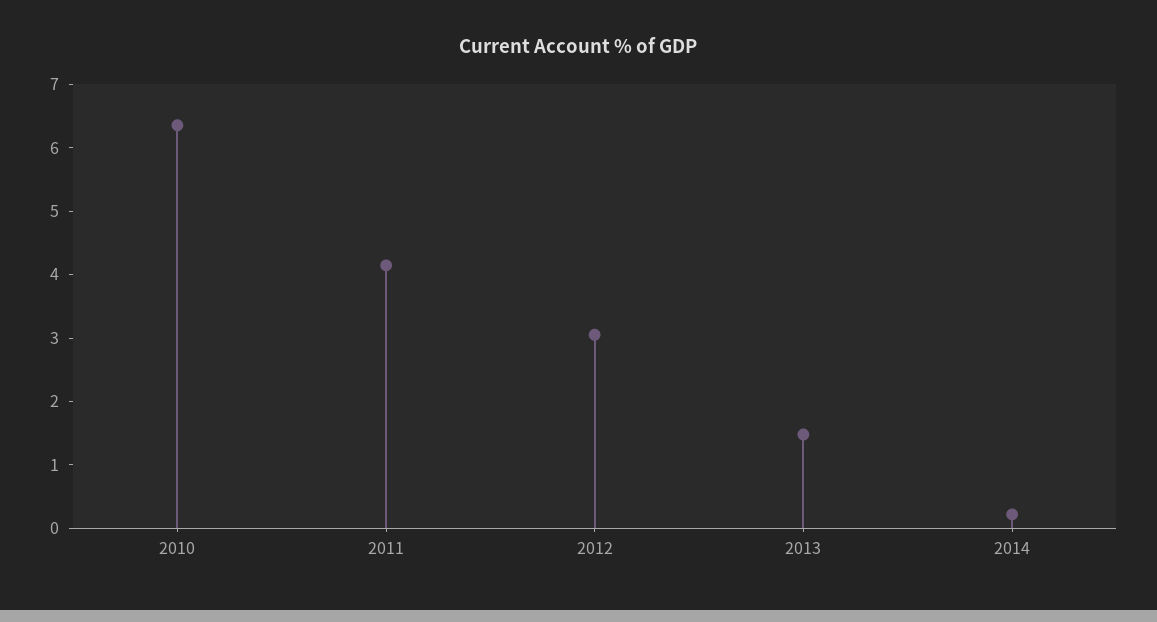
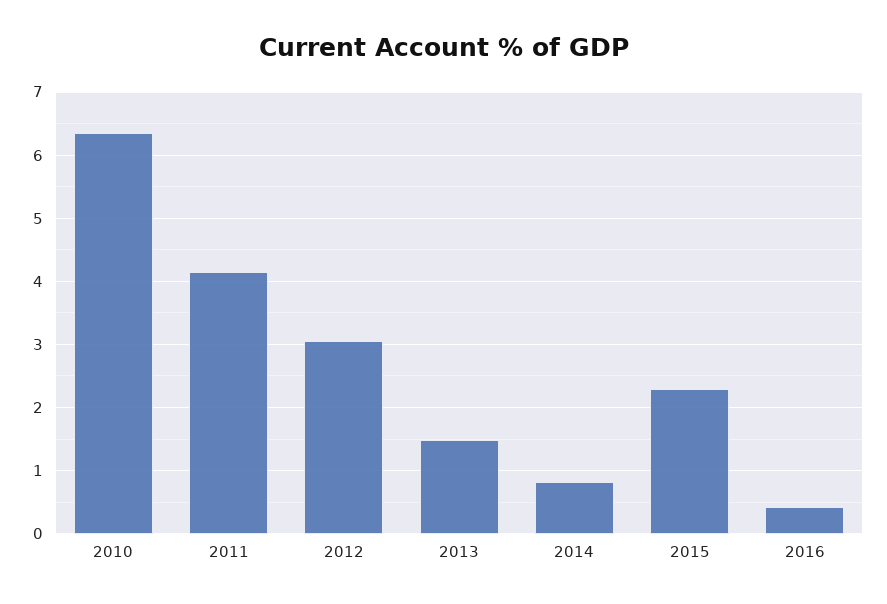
2014: 0.2 -> 0.8
2015: none -> 2.3
2016: none -> 0.4

